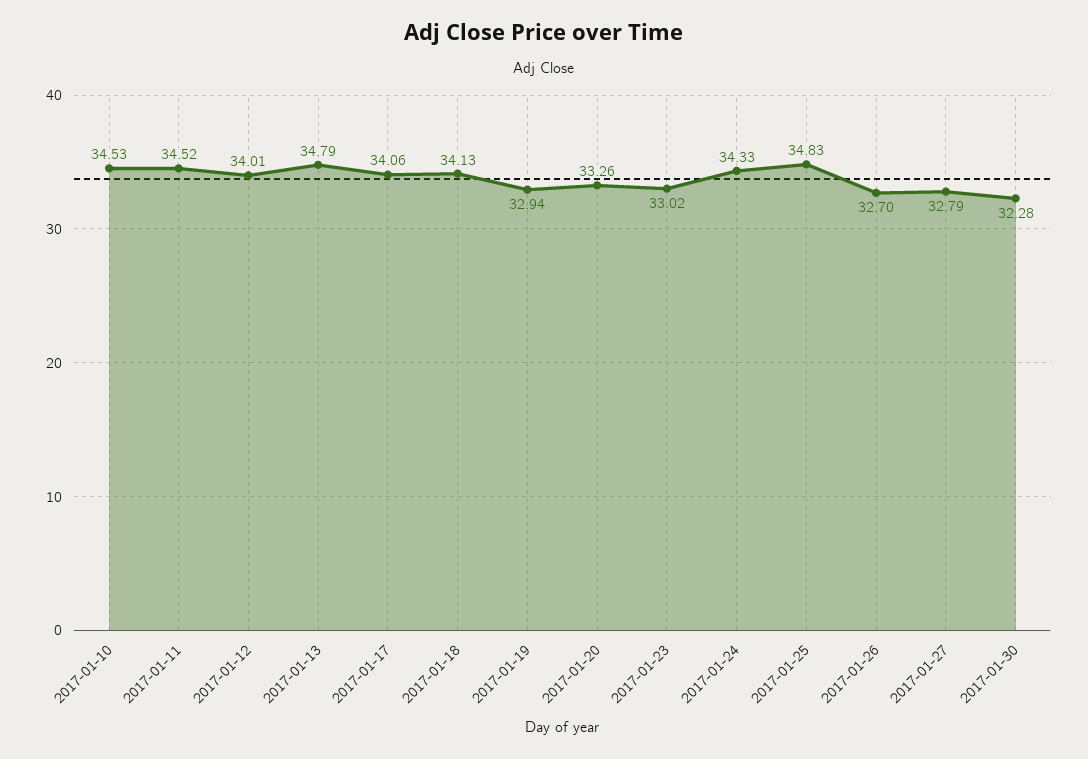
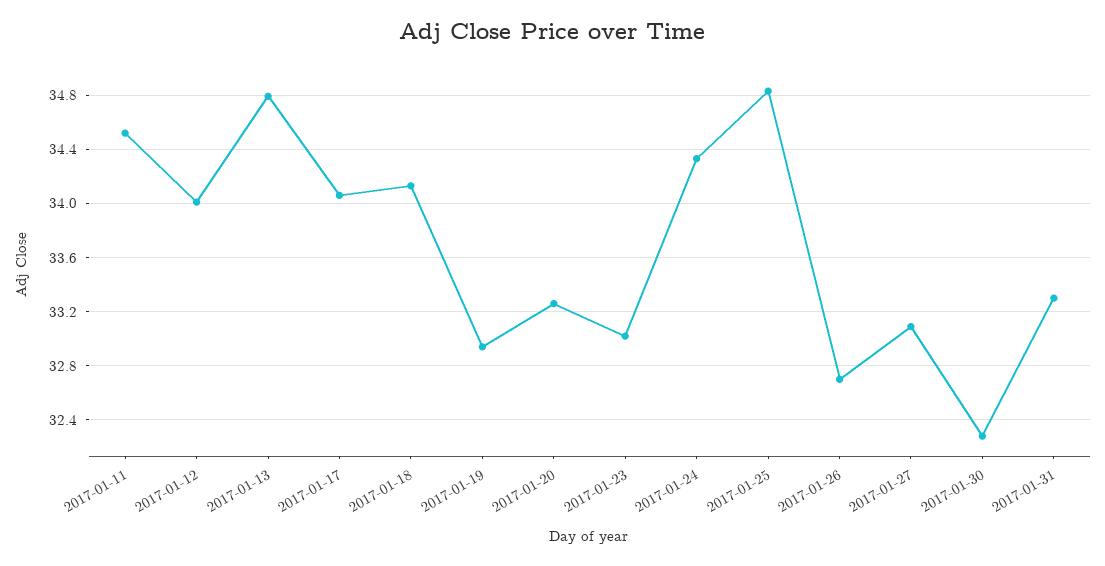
2017-01-10: 34.53 -> none
2017-01-27: 32.79 -> 33.1
2017-01-31: none -> 33.3

